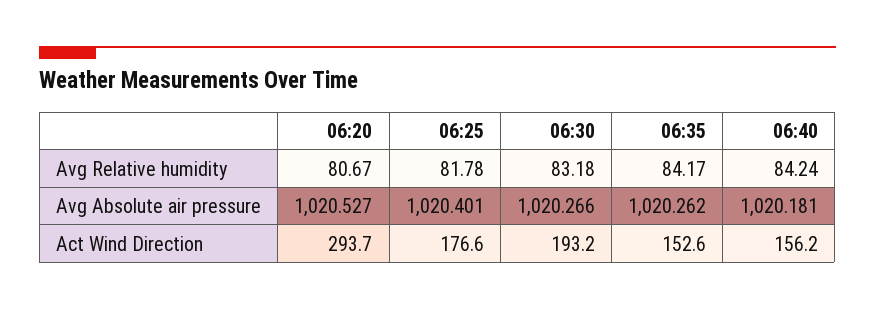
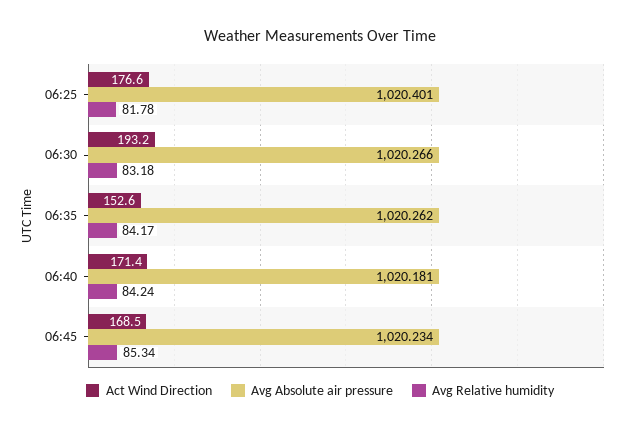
Avg Relative humidity, 06:20: 80.67 -> none
Avg Absolute air pressure, 06:20: 1020.527 -> none
Act Wind Direction, 06:20: 293.7 -> none
Act Wind Direction, 06:40: 156.2 -> 171.4
Act Wind Direction, 06:45: none -> 168.5
Avg Absolute air pressure, 06:45: none -> 1020.234
Avg Relative humidity, 06:45: none -> 85.34

